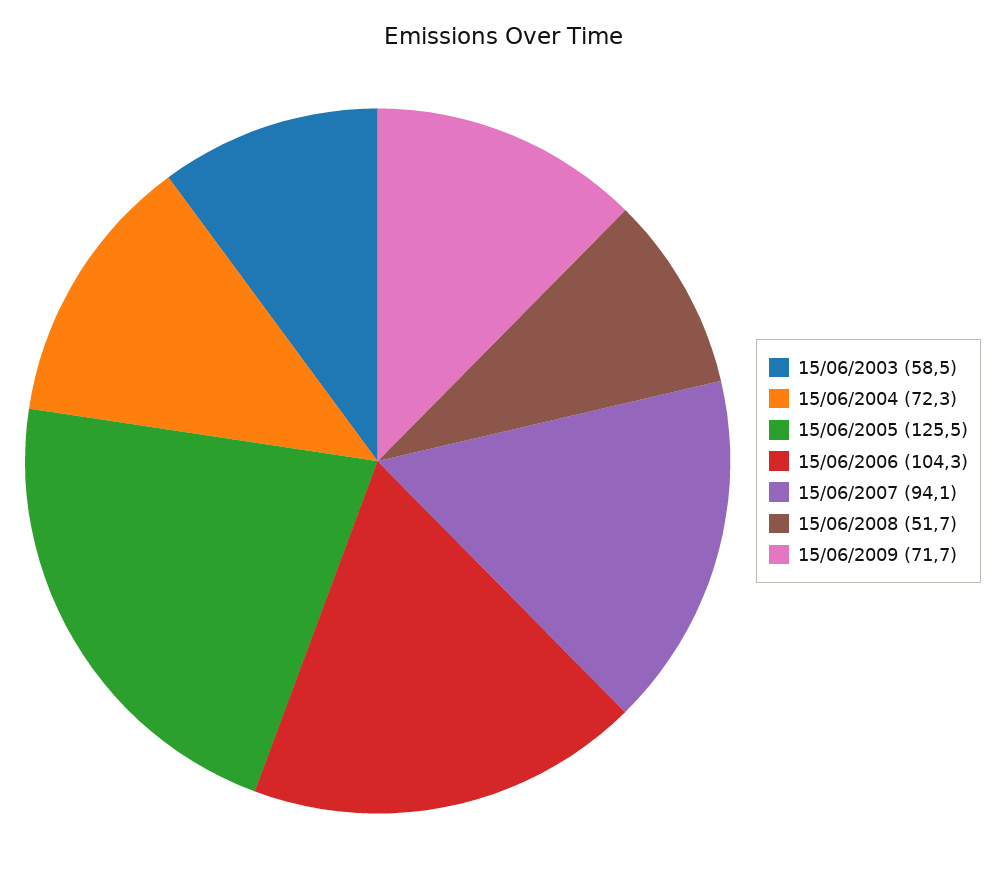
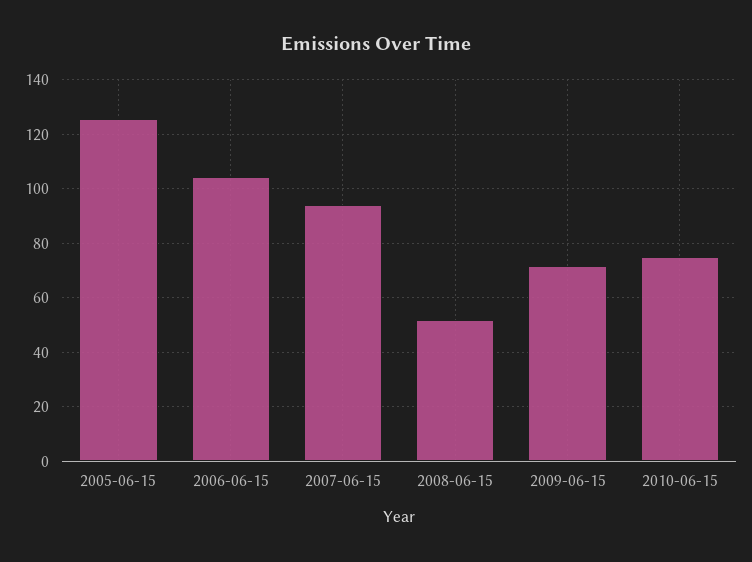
15/06/2003: 58.5 -> none
15/06/2004: 72.3 -> none
2010-06-15: none -> 75

